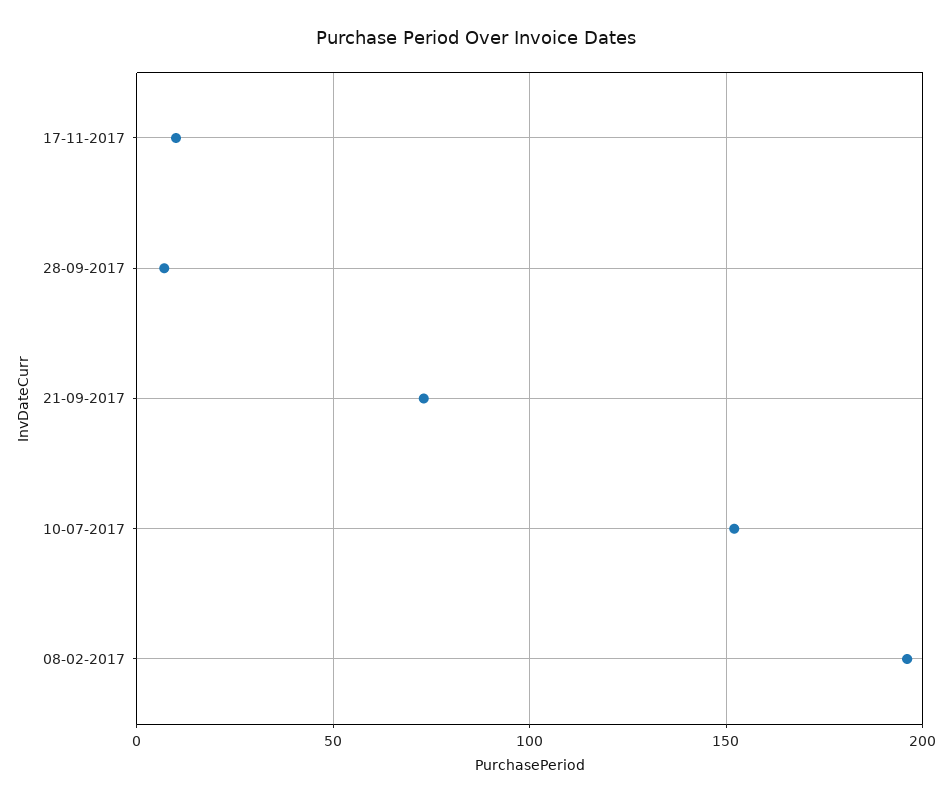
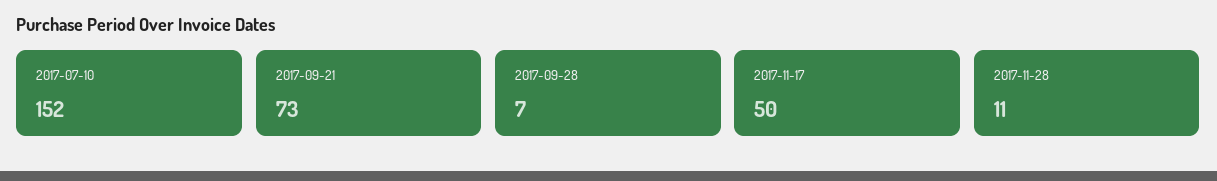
17-11-2017: 10 -> 50
08-02-2017: 195 -> none
2017-11-28: none -> 11

